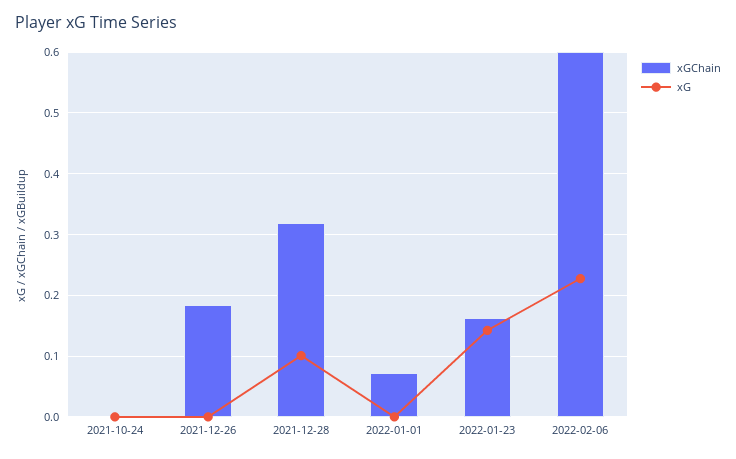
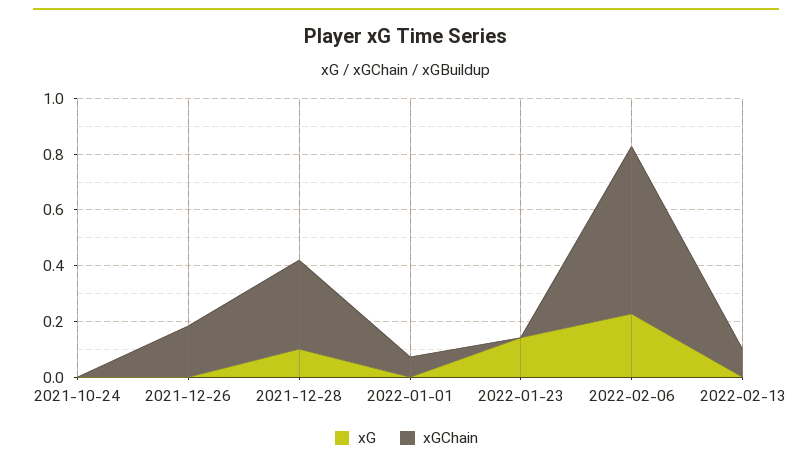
xGChain, 2022-01-23: 0.16 -> 0
xG, 2022-02-13: none -> 0
xGChain, 2022-02-13: none -> 0.1

